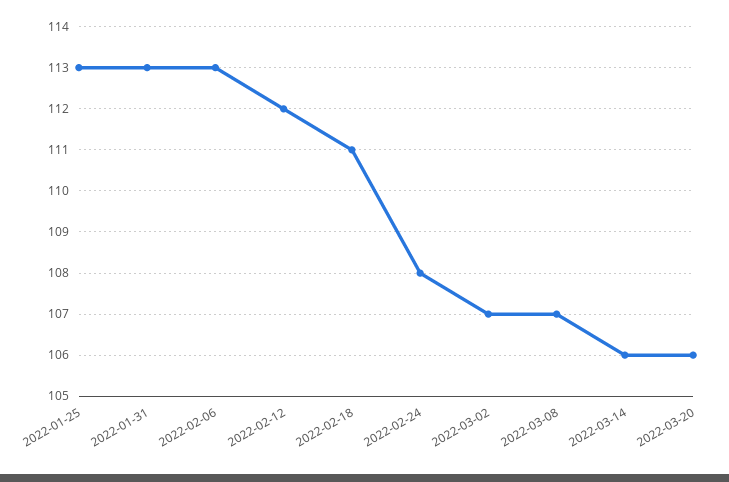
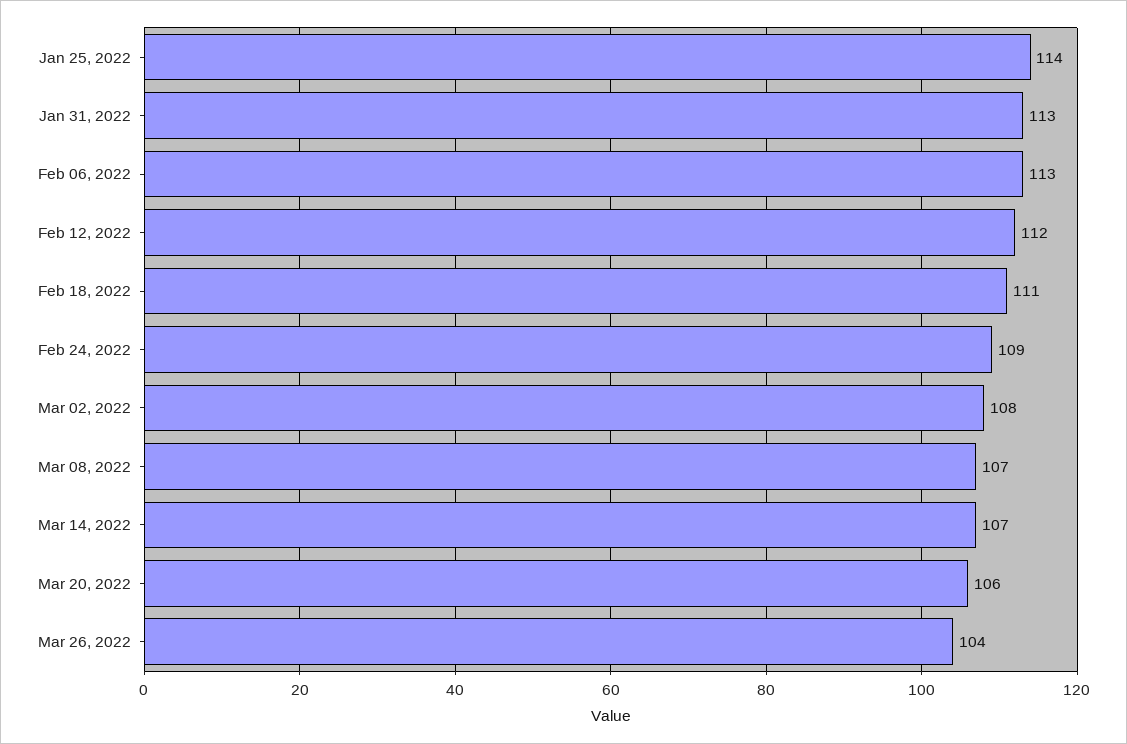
2022-01-25: 113 -> 114
2022-02-24: 108 -> 109
2022-03-02: 107 -> 108
2022-03-14: 106 -> 107
Mar 26, 2022: none -> 104

